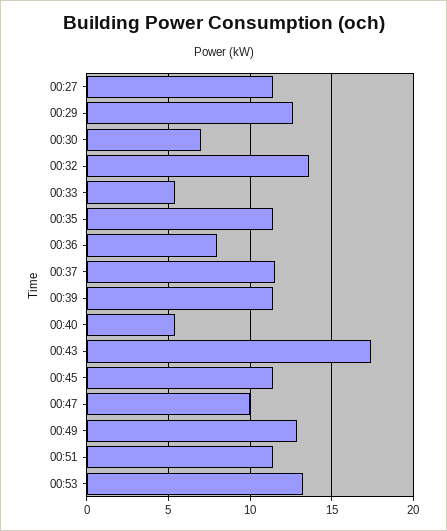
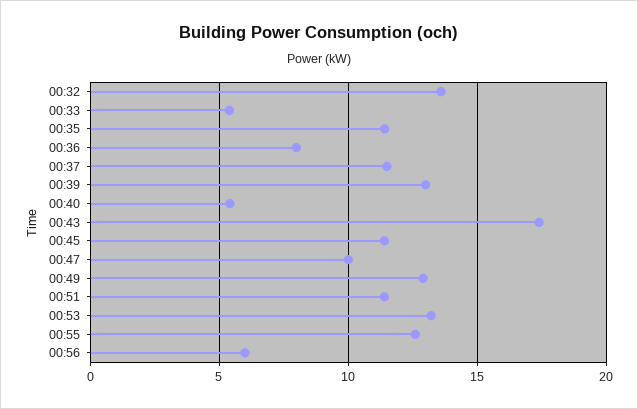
00:27: 11.5 -> none
00:29: 12.5 -> none
00:30: 7 -> none
00:39: 11.5 -> 13
00:55: none -> 12.5
00:56: none -> 6

